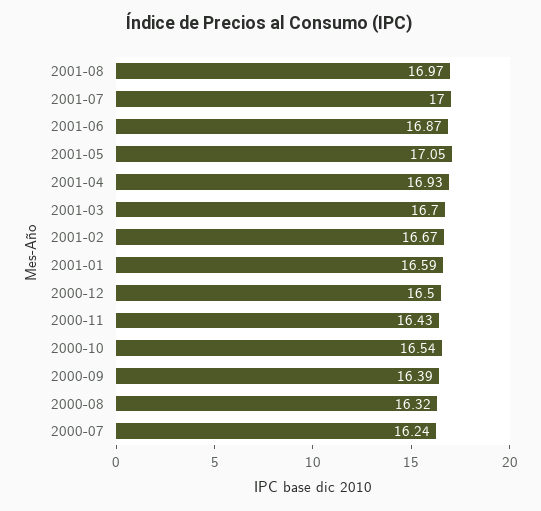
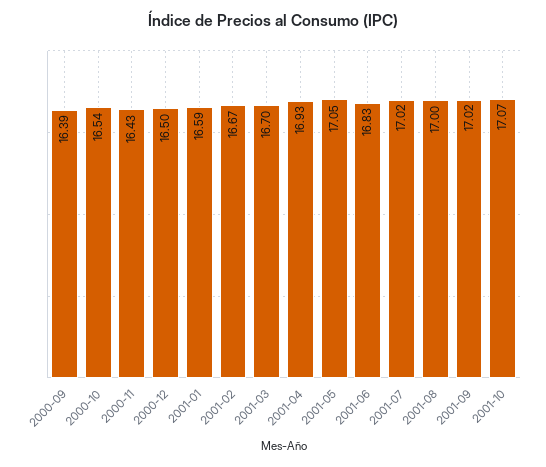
2001-08: 16.97 -> 17
2001-07: 17 -> 17.02
2001-06: 16.87 -> 16.83
2000-08: 16.32 -> none
2000-07: 16.24 -> none
2001-09: none -> 17.02
2001-10: none -> 17.07

